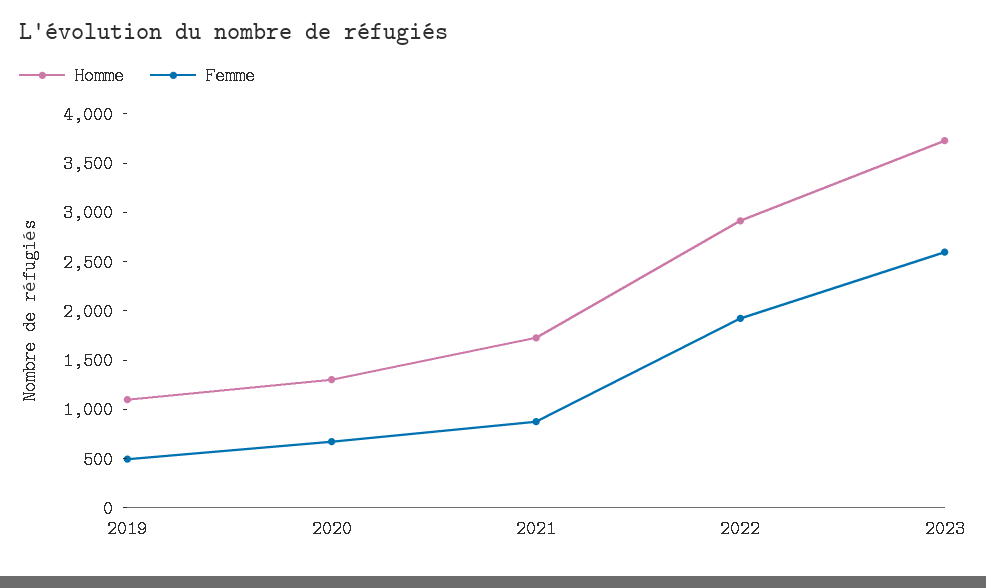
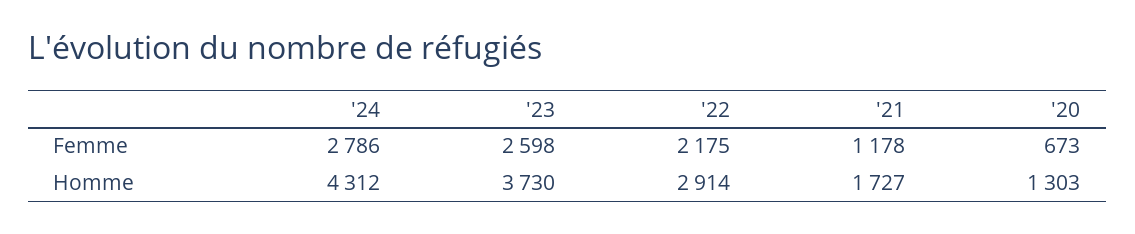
Homme, 2019: 1100 -> none
Femme, 2019: 500 -> none
Femme, 2021: 900 -> 1178
Femme, 2022: 1900 -> 2175
Femme, '24: none -> 2786
Homme, '24: none -> 4312

